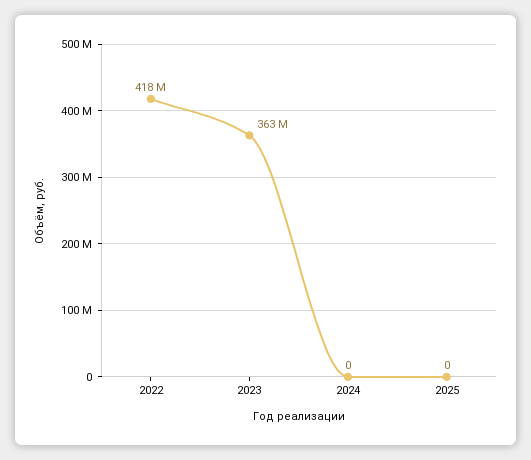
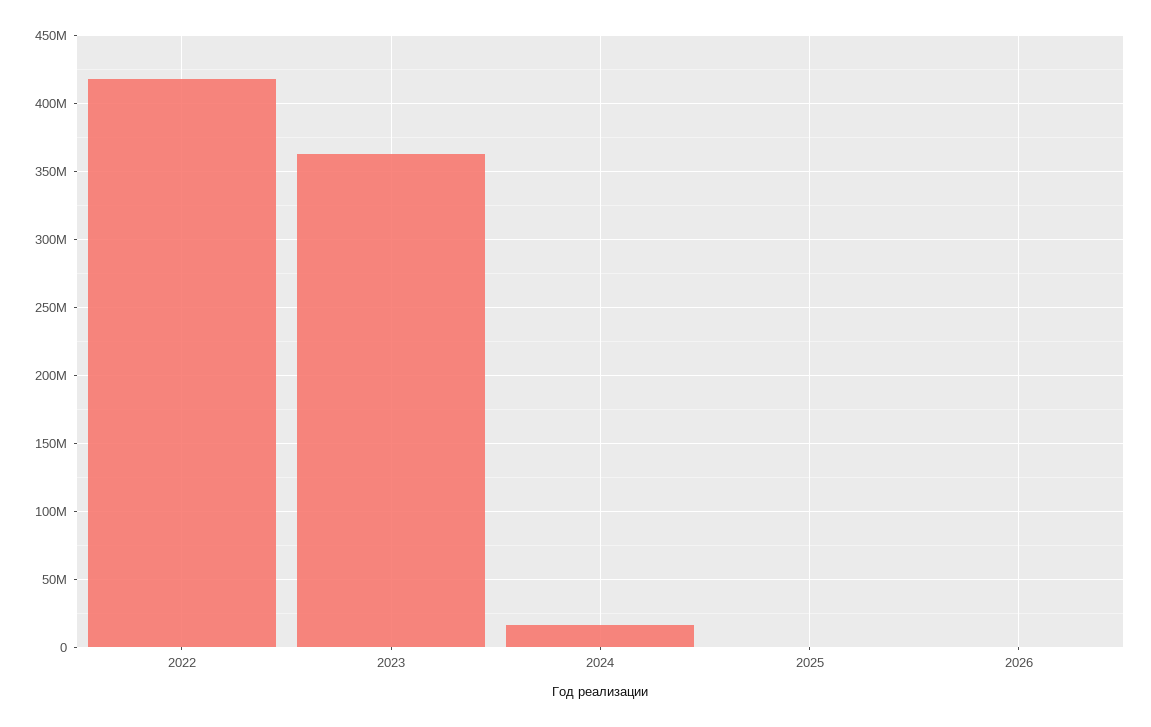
2024: 0 -> 15000000
2026: none -> 0

